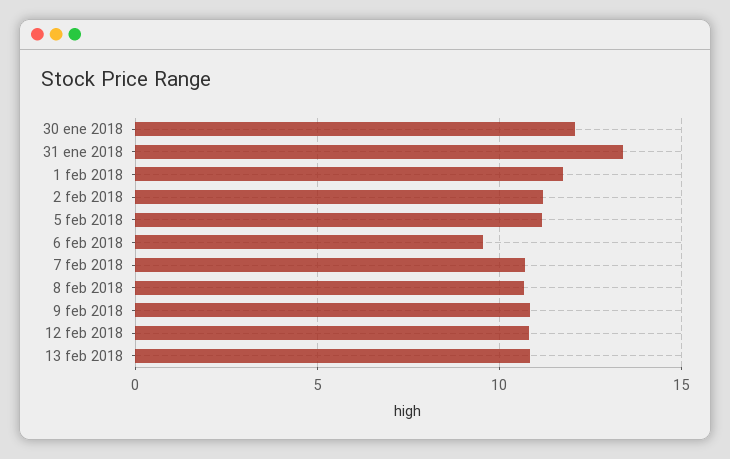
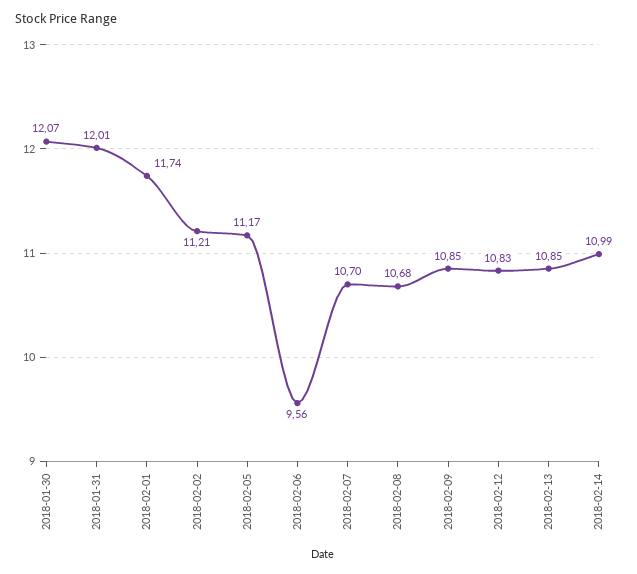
31 ene 2018: 13.5 -> 12.01
2018-02-14: none -> 10.99

